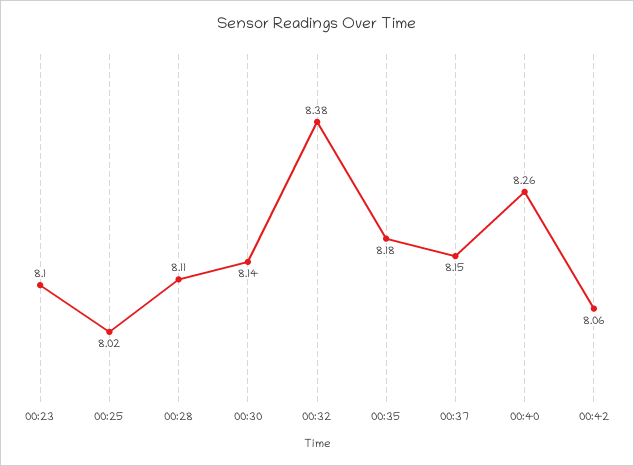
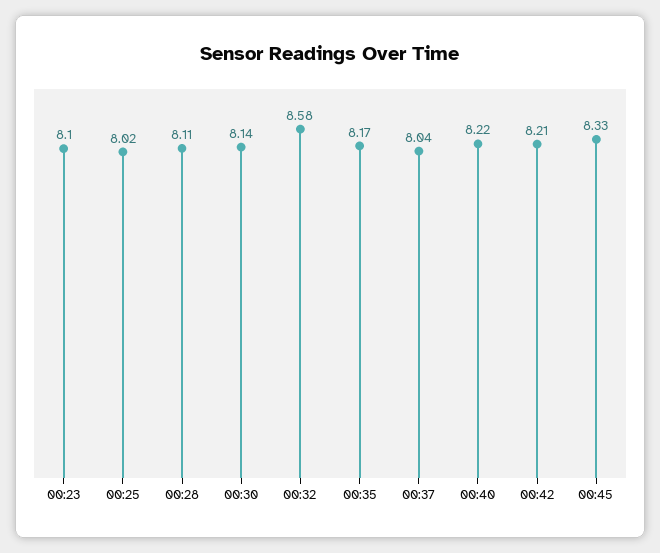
00:32: 8.38 -> 8.58
00:35: 8.18 -> 8.17
00:37: 8.15 -> 8.04
00:40: 8.26 -> 8.22
00:42: 8.06 -> 8.21
00:45: none -> 8.33

